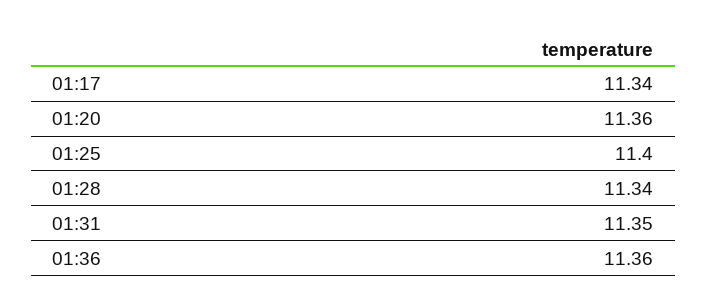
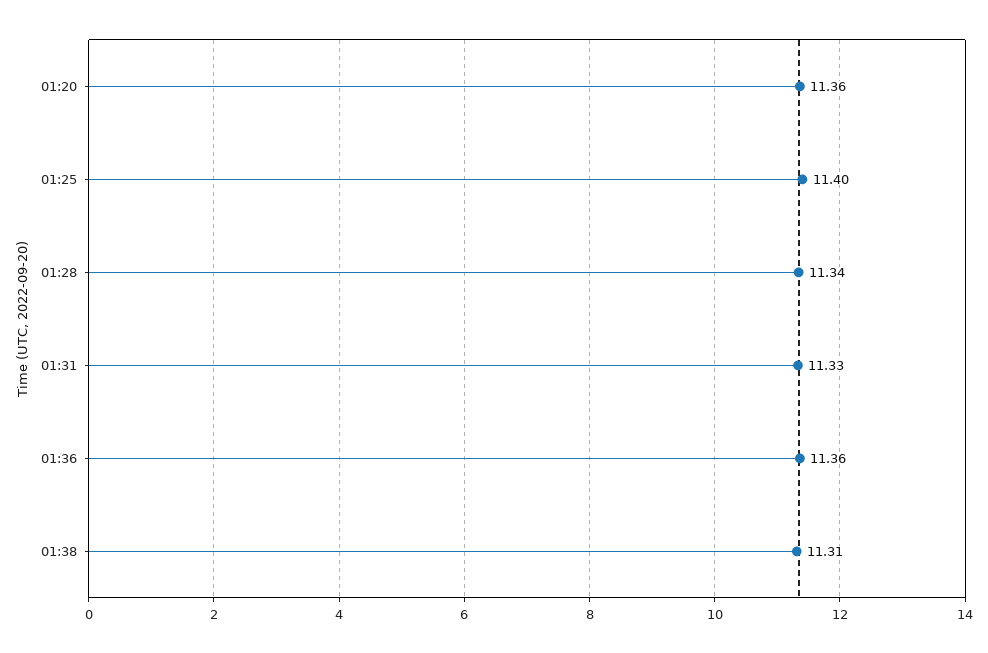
01:17: 11.34 -> none
01:31: 11.35 -> 11.33
01:38: none -> 11.31

